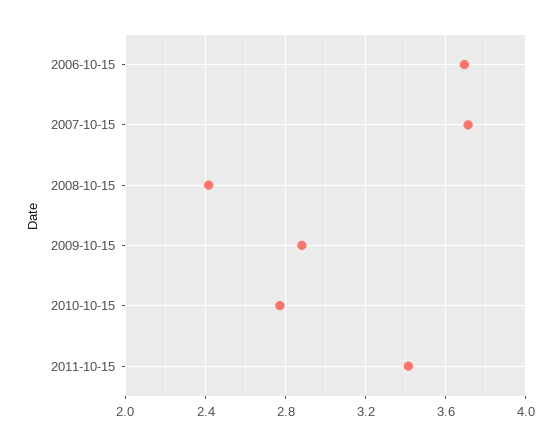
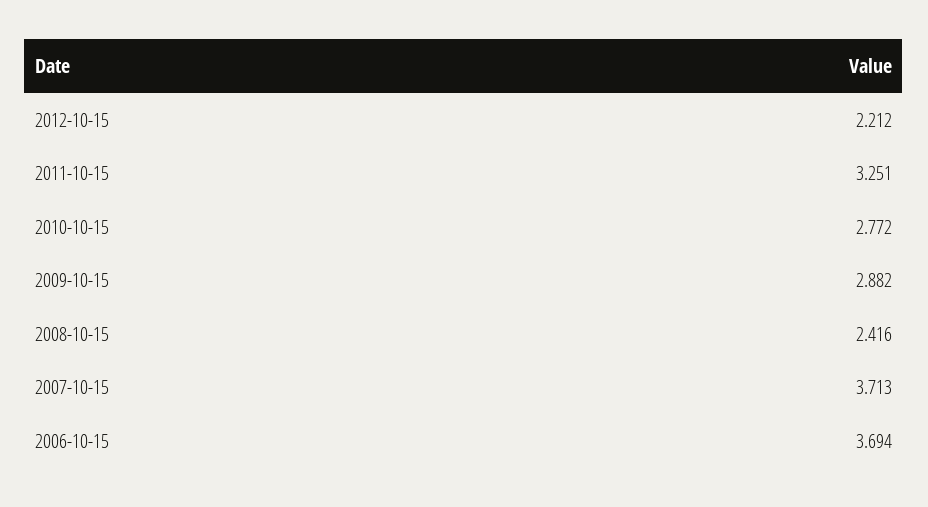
2011-10-15: 3.4 -> 3.251
2012-10-15: none -> 2.212

